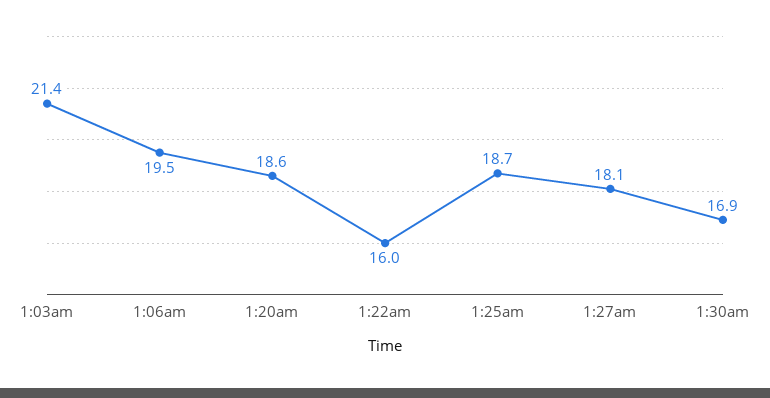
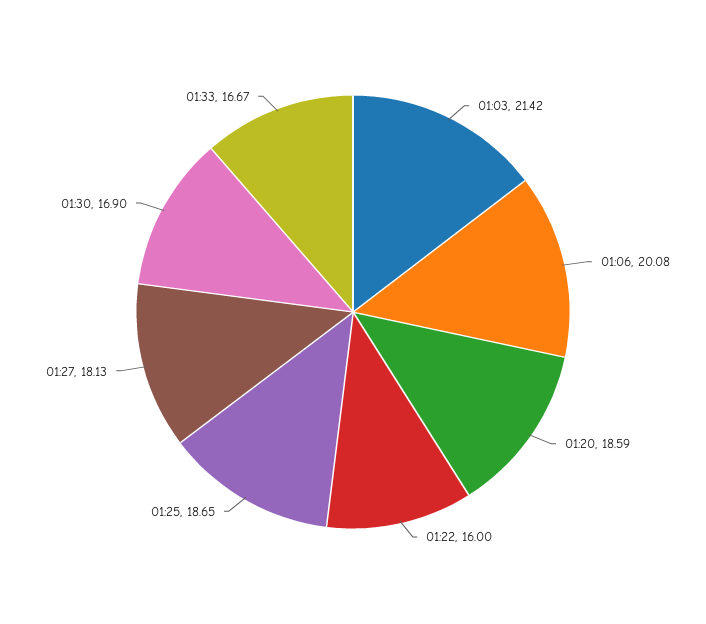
1:06am: 19.5 -> 20.08
01:33: none -> 16.67

